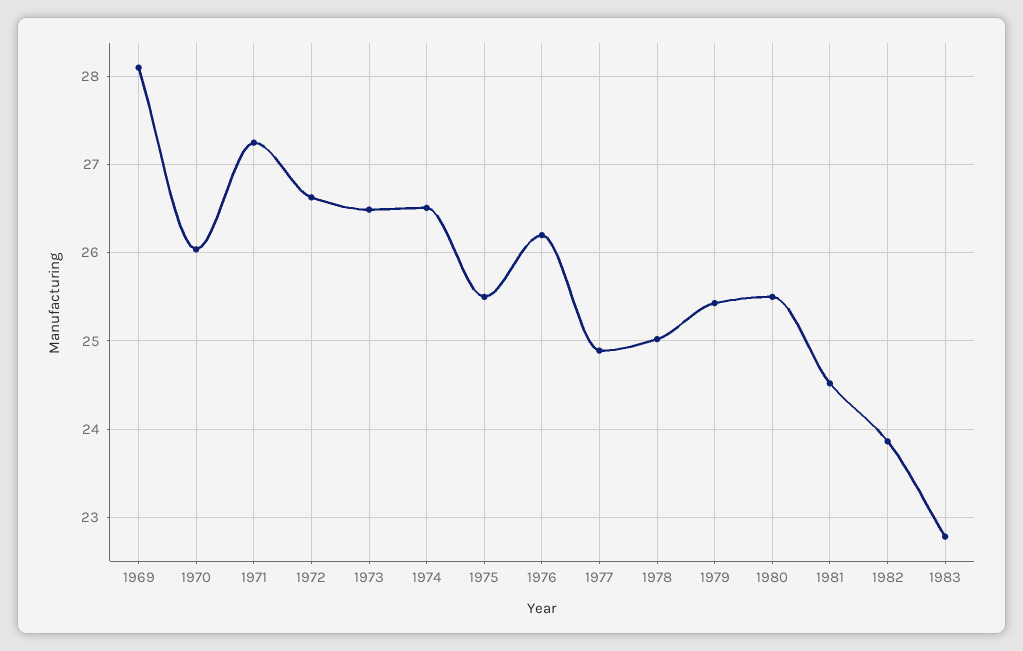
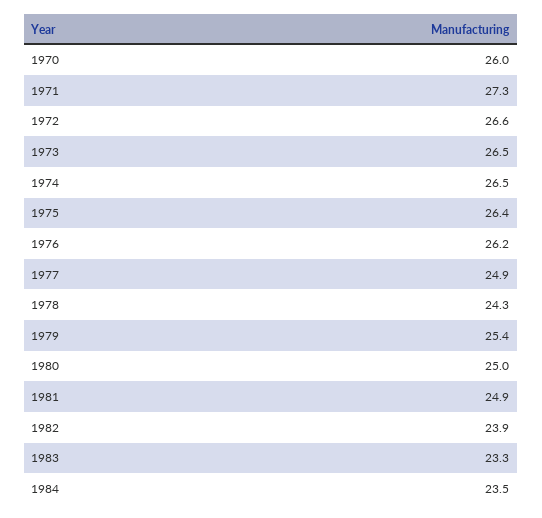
1969: 28.1 -> none
1975: 25.5 -> 26.4
1978: 25 -> 24.3
1980: 25.5 -> 25
1981: 24.5 -> 24.9
1983: 22.8 -> 23.3
1984: none -> 23.5

